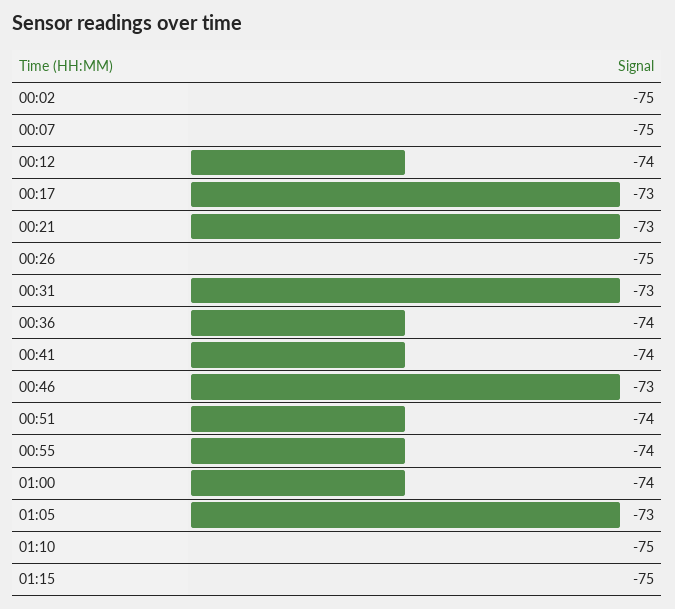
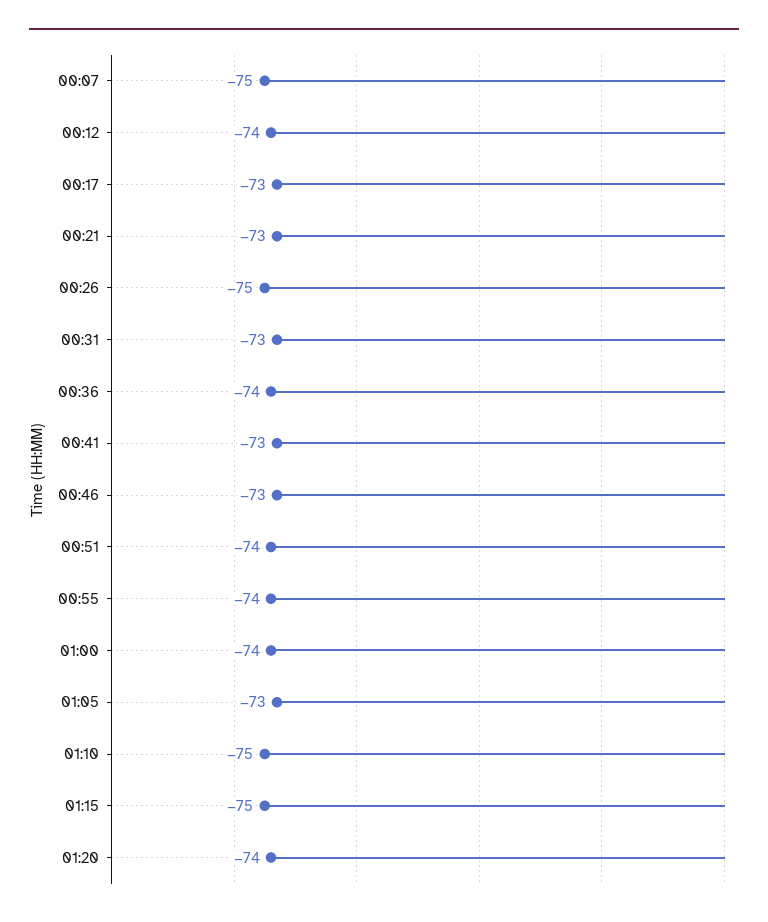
00:02: -75 -> none
00:41: -74 -> -73
01:20: none -> -74

